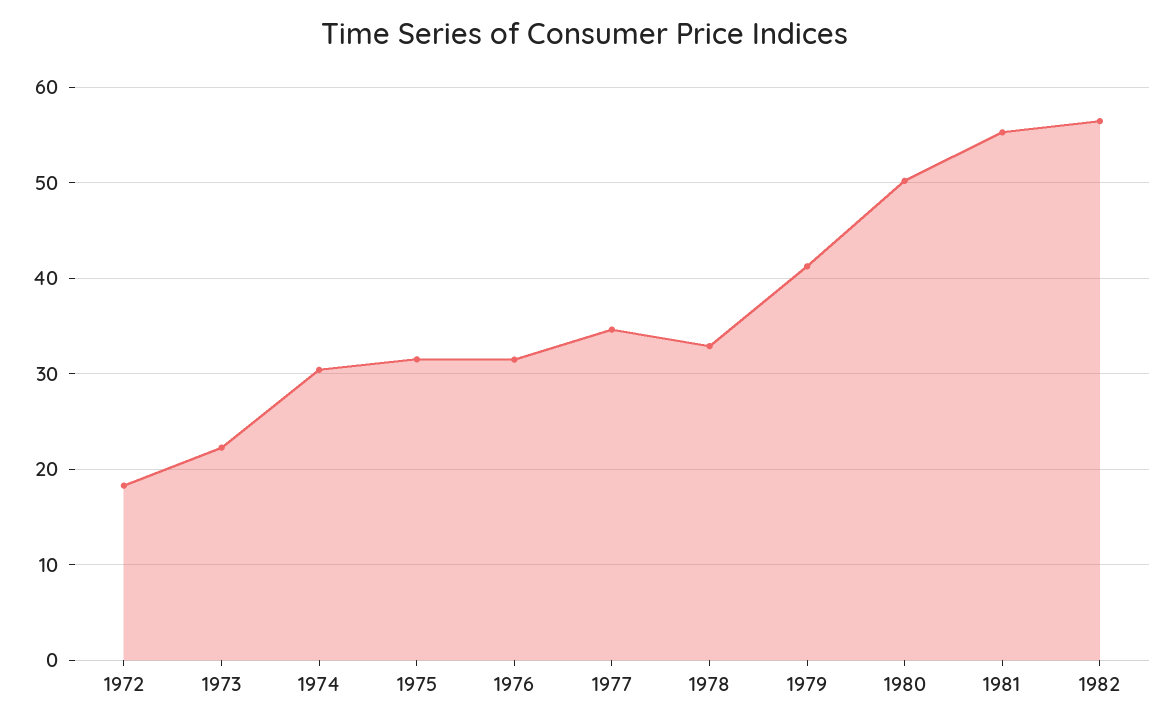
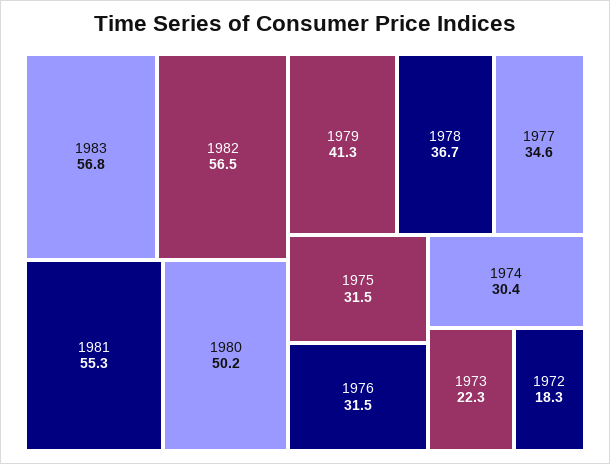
1978: 33 -> 36.7
1983: none -> 56.8

